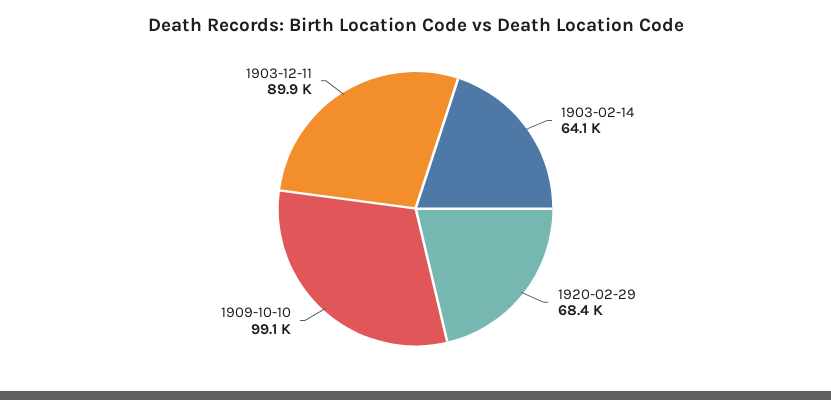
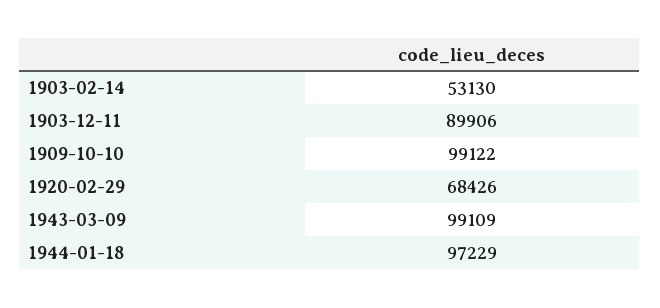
1903-02-14: 64100 -> 53130
1943-03-09: none -> 99109
1944-01-18: none -> 97229

